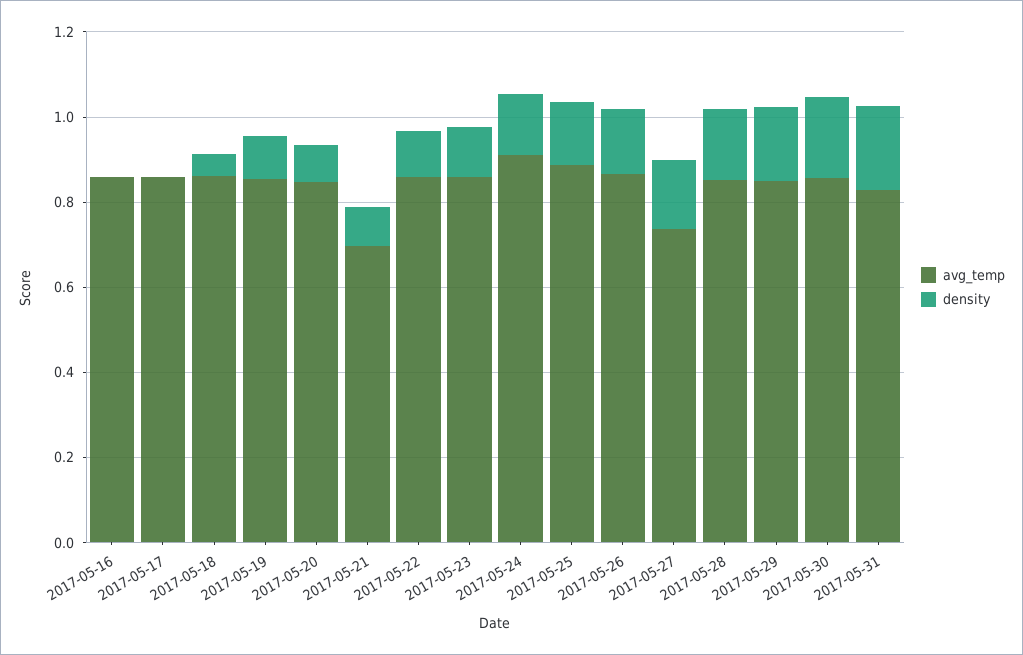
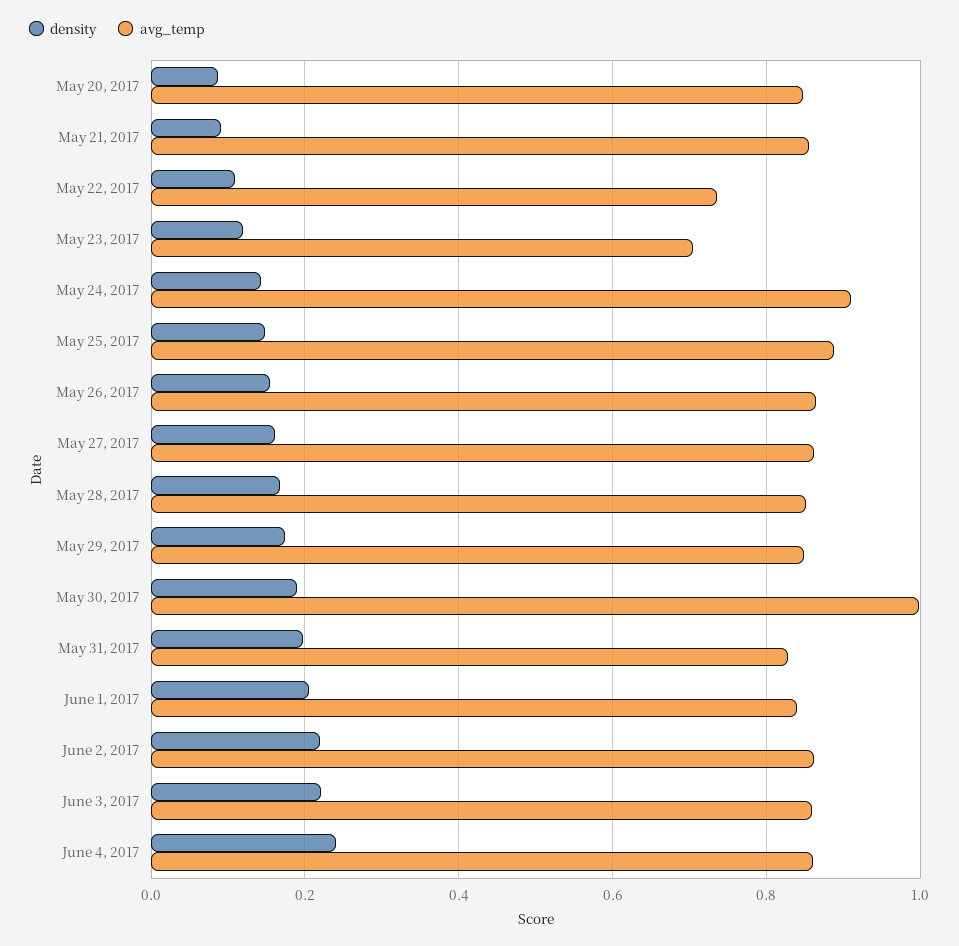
avg_temp, 2017-05-16: 0.85 -> none
density, 2017-05-16: 0 -> none
avg_temp, 2017-05-17: 0.85 -> none
density, 2017-05-17: 0 -> none
avg_temp, 2017-05-18: 0.85 -> none
density, 2017-05-18: 0.05 -> none
avg_temp, 2017-05-19: 0.85 -> none
density, 2017-05-19: 0.1 -> none
avg_temp, 2017-05-21: 0.7 -> 0.86
avg_temp, 2017-05-22: 0.85 -> 0.74
avg_temp, 2017-05-23: 0.85 -> 0.7
avg_temp, 2017-05-27: 0.75 -> 0.86
avg_temp, 2017-05-30: 0.85 -> 1
density, June 1, 2017: none -> 0.2
avg_temp, June 1, 2017: none -> 0.84
density, June 2, 2017: none -> 0.22
avg_temp, June 2, 2017: none -> 0.86
density, June 3, 2017: none -> 0.22
avg_temp, June 3, 2017: none -> 0.86
density, June 4, 2017: none -> 0.24
avg_temp, June 4, 2017: none -> 0.86

